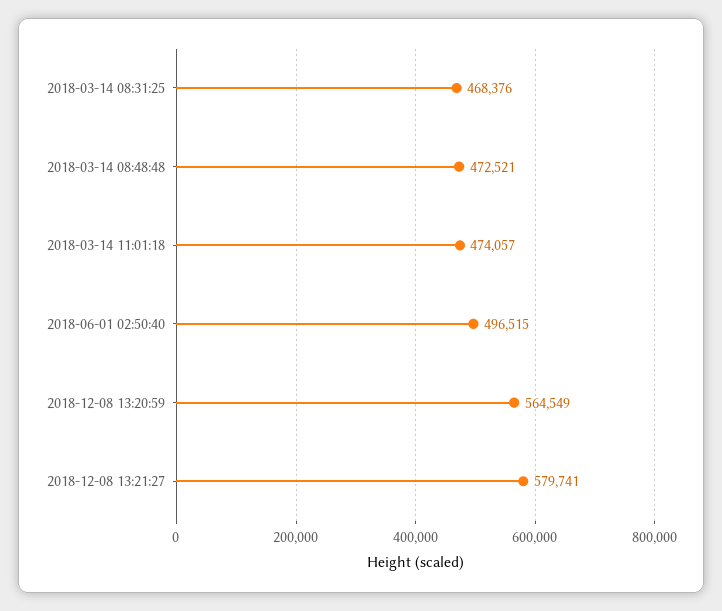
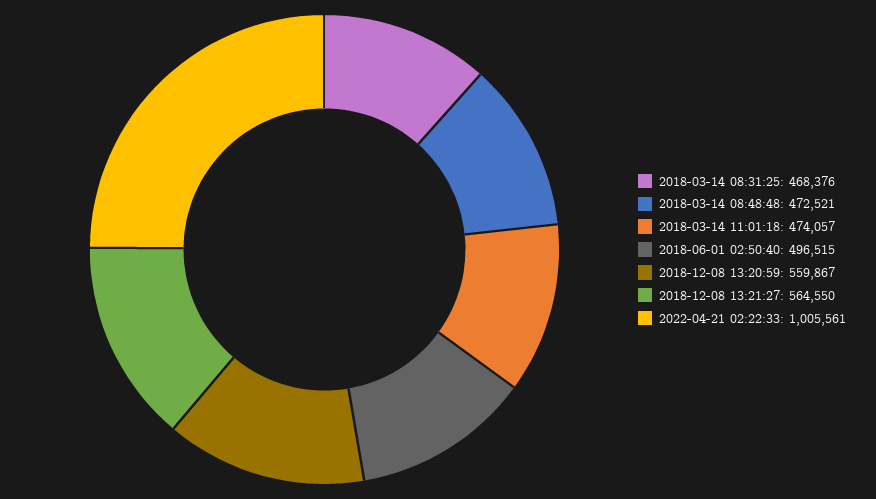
2018-12-08 13:20:59: 564549 -> 559867
2018-12-08 13:21:27: 579741 -> 564550
2022-04-21 02:22:33: none -> 1005561

